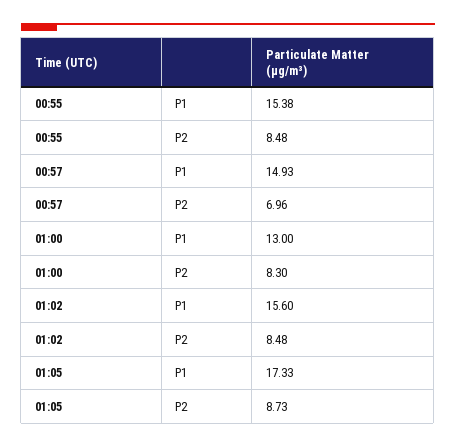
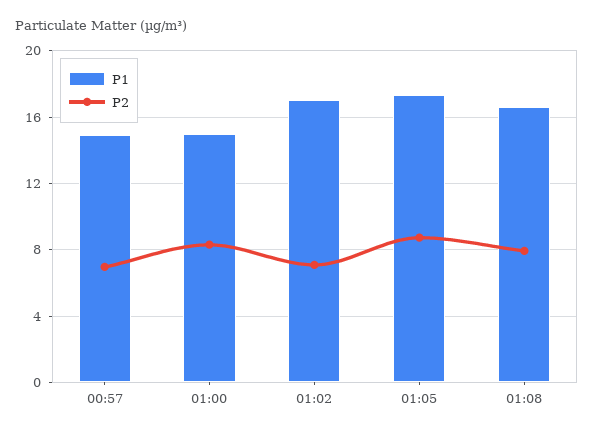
P1, 00:55: 15.38 -> none
P2, 00:55: 8.48 -> none
P1, 01:00: 13 -> 15
P1, 01:02: 15.6 -> 17
P2, 01:02: 8.48 -> 7
P1, 01:08: none -> 16.5
P2, 01:08: none -> 8

